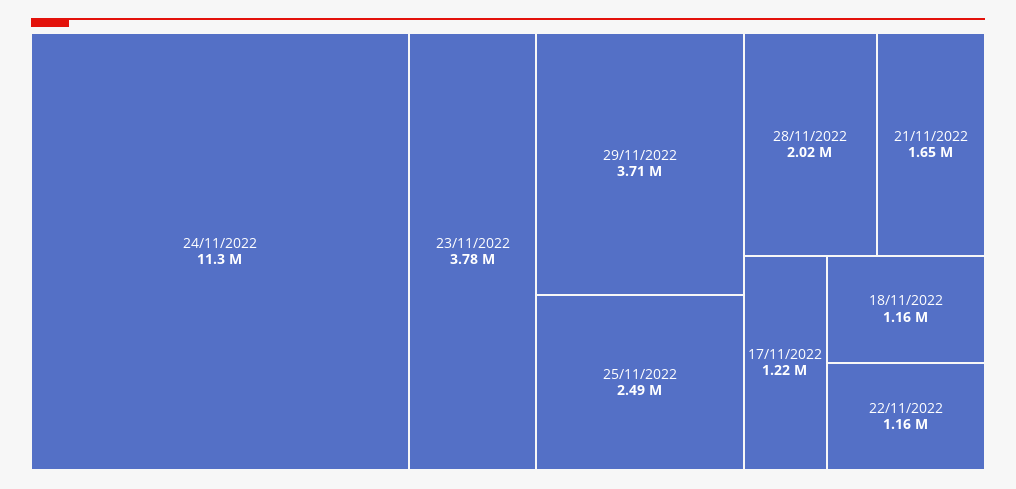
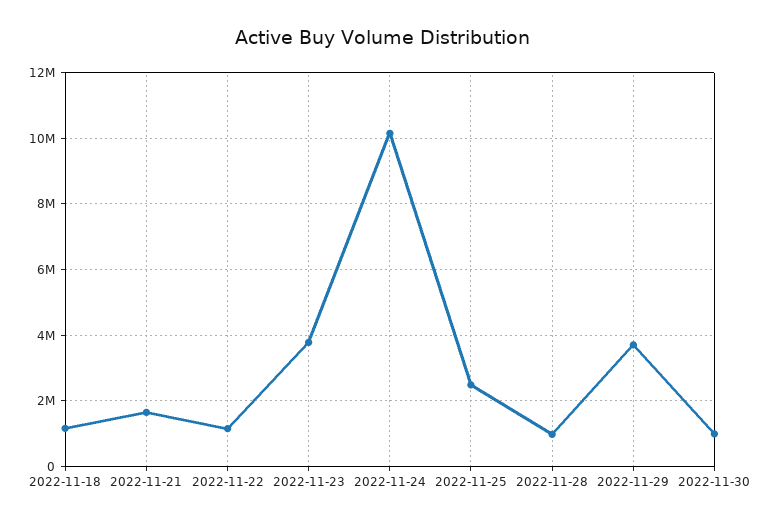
24/11/2022: 11300000 -> 10200000
28/11/2022: 2020000 -> 1000000
17/11/2022: 1220000 -> none
2022-11-30: none -> 1000000

